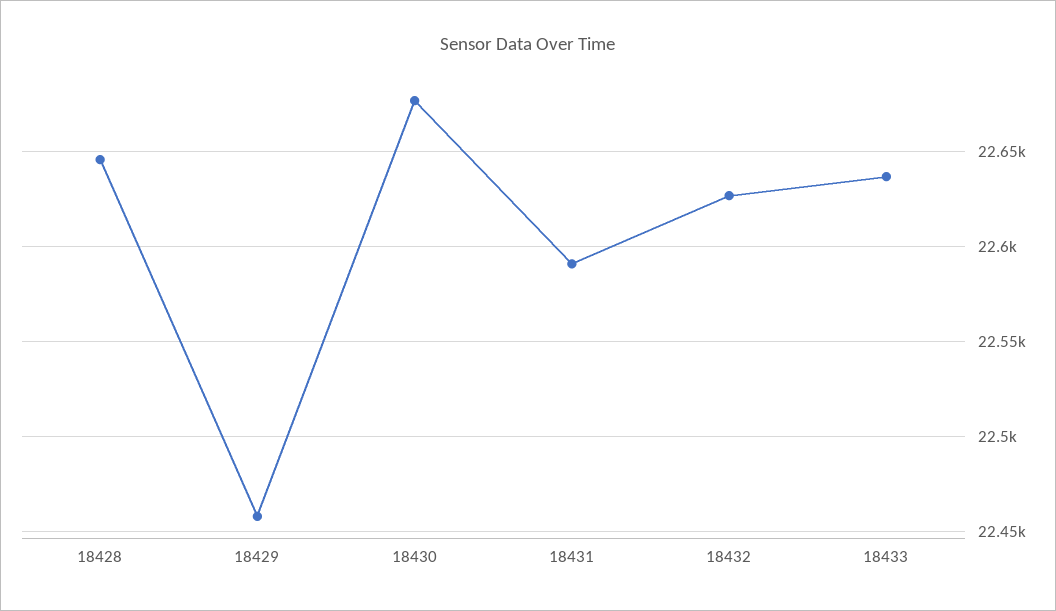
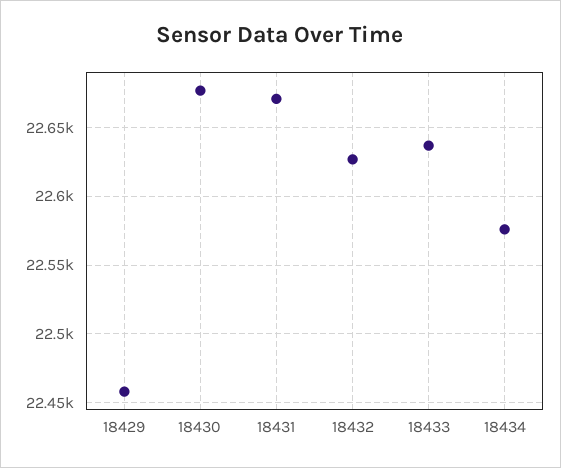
18428: 22645 -> none
18431: 22590 -> 22670
18434: none -> 22575

